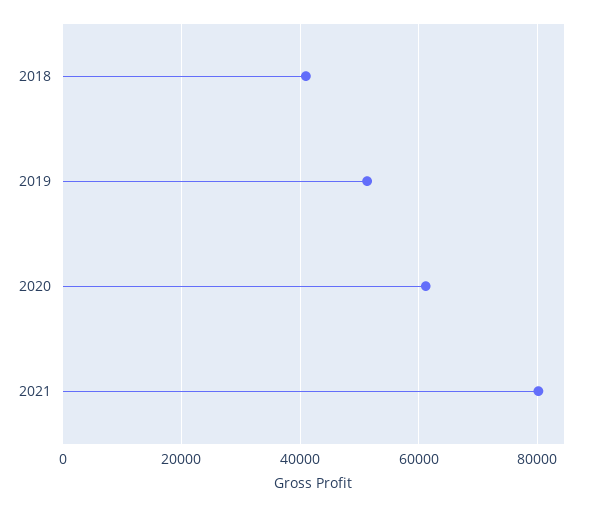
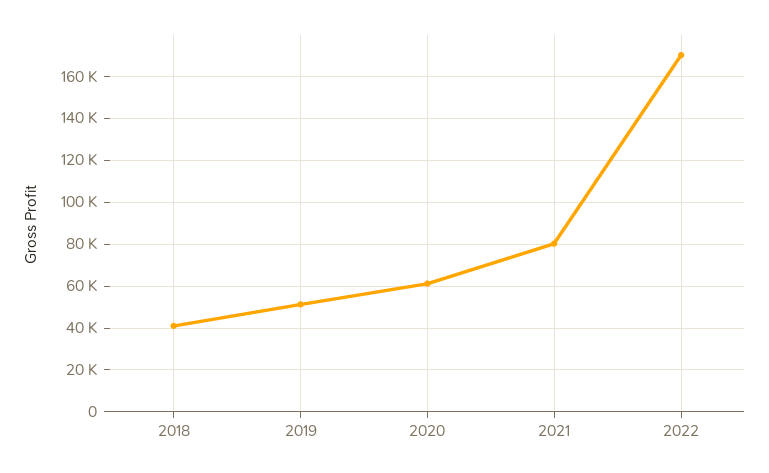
2022: none -> 170000

